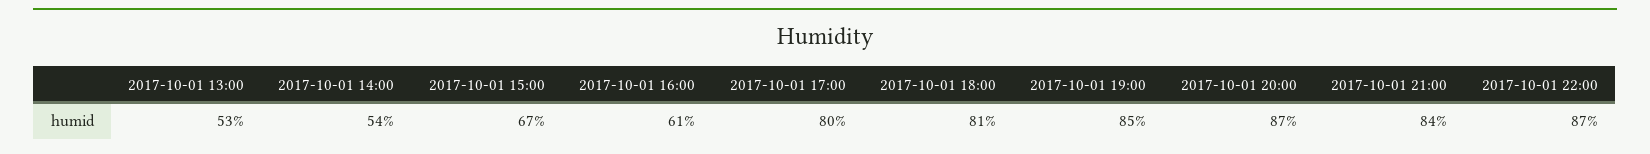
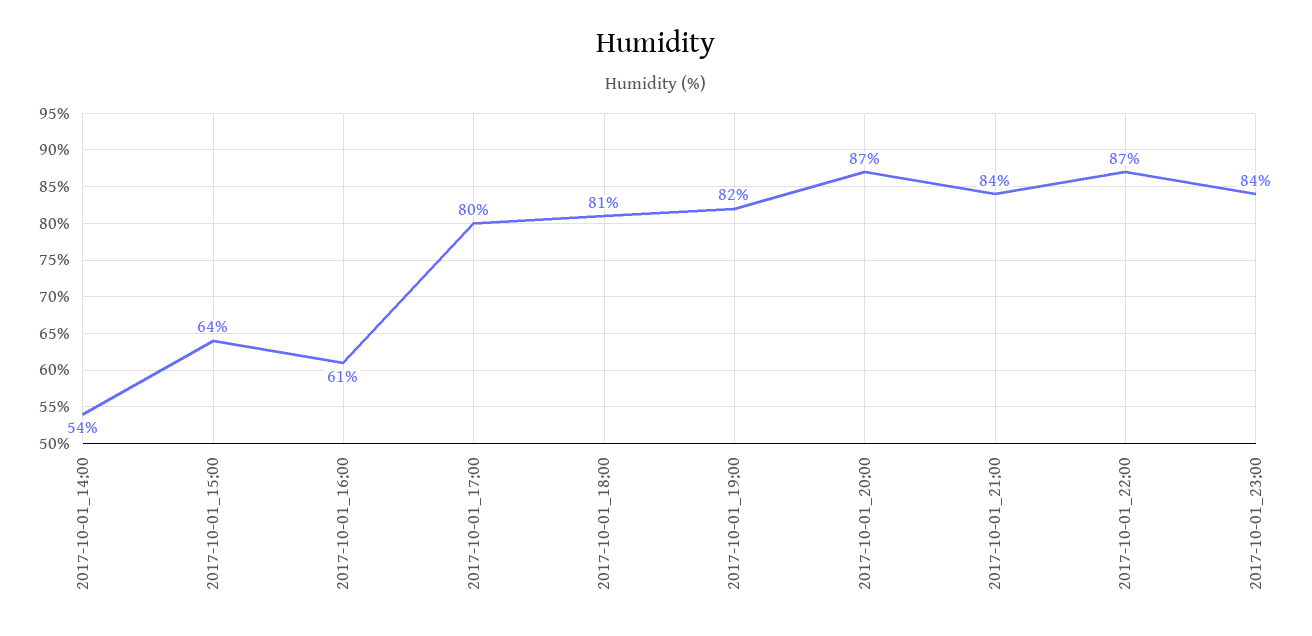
2017-10-01 13:00: 53 -> none
2017-10-01 15:00: 67 -> 64
2017-10-01 19:00: 85 -> 82
2017-10-01_23:00: none -> 84

